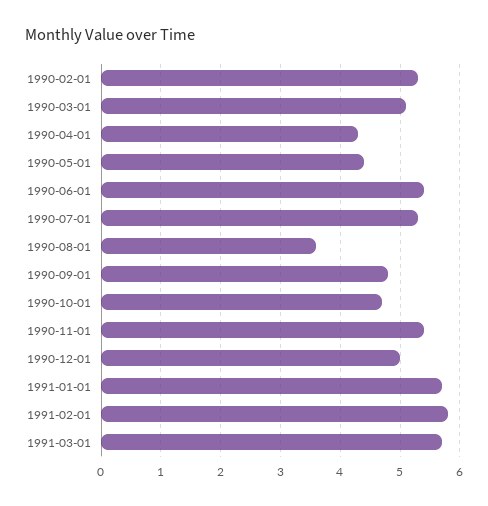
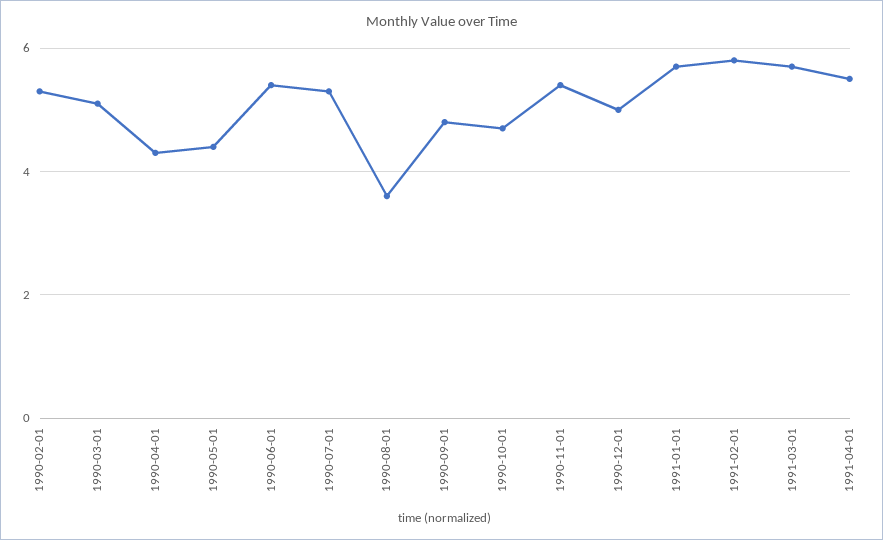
1991-04-01: none -> 5.5

